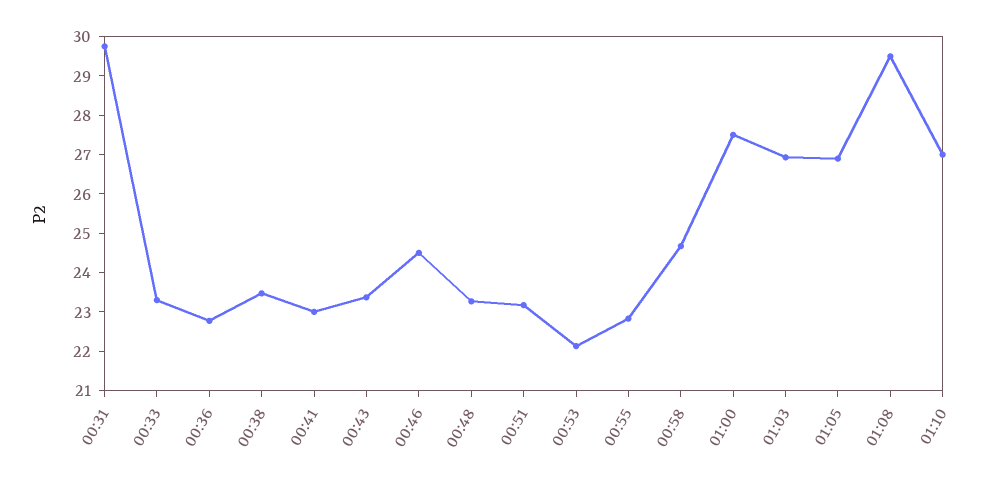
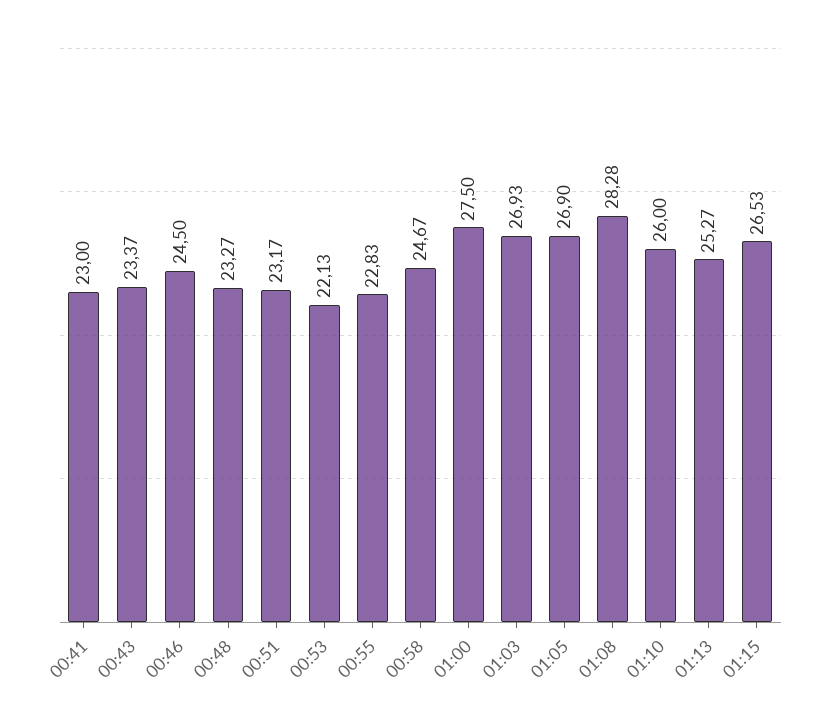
00:31: 29.75 -> none
00:33: 23.25 -> none
00:36: 22.75 -> none
00:38: 23.5 -> none
01:08: 29.5 -> 28.28
01:10: 27 -> 26
01:13: none -> 25.27
01:15: none -> 26.53

